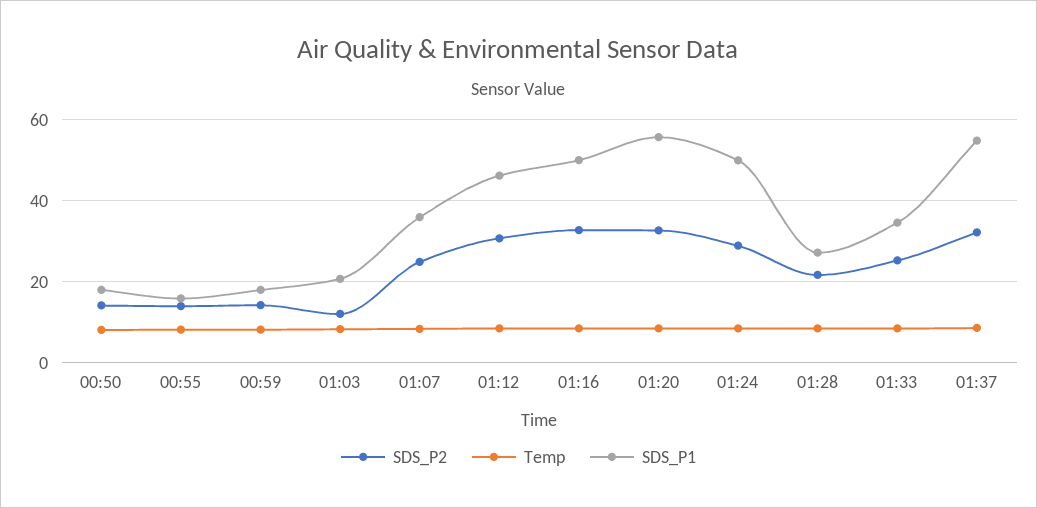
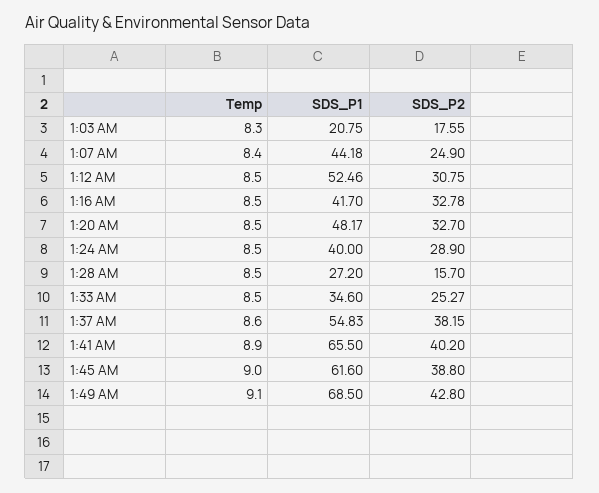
SDS_P2, 00:50: 14 -> none
Temp, 00:50: 8 -> none
SDS_P1, 00:50: 18 -> none
SDS_P2, 00:55: 14 -> none
Temp, 00:55: 8 -> none
SDS_P1, 00:55: 16 -> none
SDS_P2, 00:59: 14 -> none
Temp, 00:59: 8 -> none
SDS_P1, 00:59: 18 -> none
SDS_P2, 01:03: 12 -> 17.55
SDS_P1, 01:07: 36 -> 44.18
SDS_P1, 01:12: 46 -> 52.46
SDS_P1, 01:16: 50 -> 41.7
SDS_P1, 01:20: 56 -> 48.17
SDS_P1, 01:24: 50 -> 40
SDS_P2, 01:28: 22 -> 15.7
SDS_P2, 01:37: 32 -> 38.15
Temp, 1:41 AM: none -> 8.9
SDS_P1, 1:41 AM: none -> 65.5
SDS_P2, 1:41 AM: none -> 40.2
Temp, 1:45 AM: none -> 9
SDS_P1, 1:45 AM: none -> 61.6
SDS_P2, 1:45 AM: none -> 38.8
Temp, 1:49 AM: none -> 9.1
SDS_P1, 1:49 AM: none -> 68.5
SDS_P2, 1:49 AM: none -> 42.8

